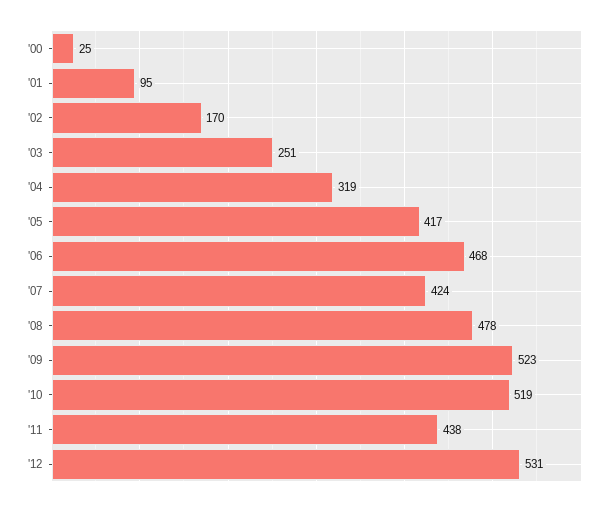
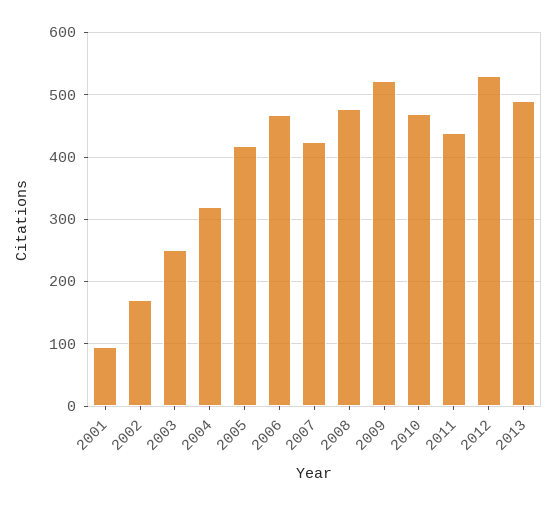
'00: 25 -> none
'10: 519 -> 470
2013: none -> 490

